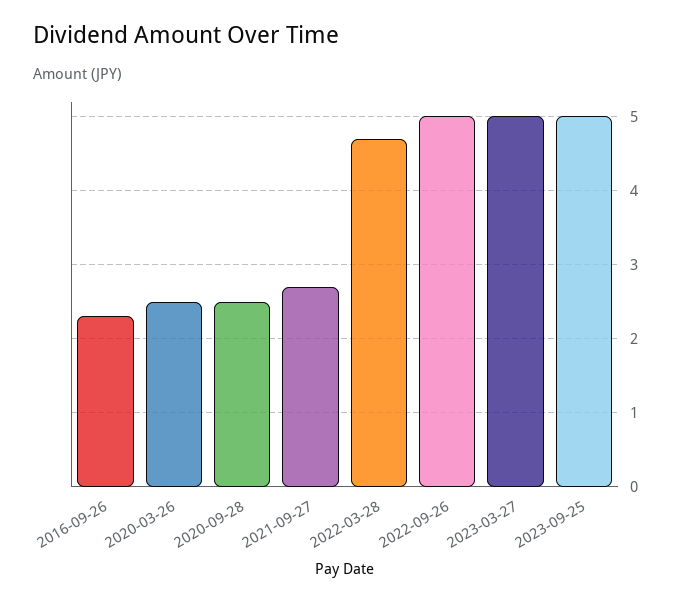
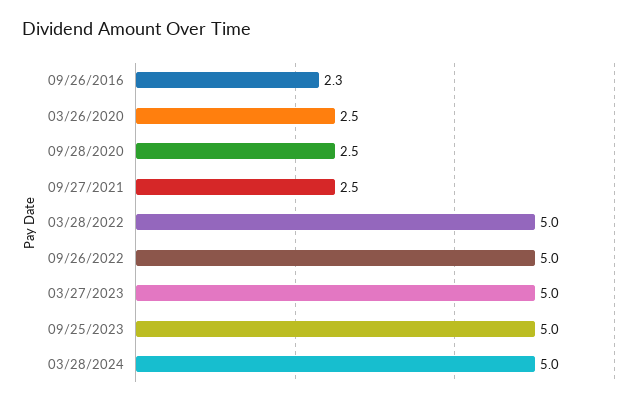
2021-09-27: 2.7 -> 2.5
2022-03-28: 4.7 -> 5
03/28/2024: none -> 5

